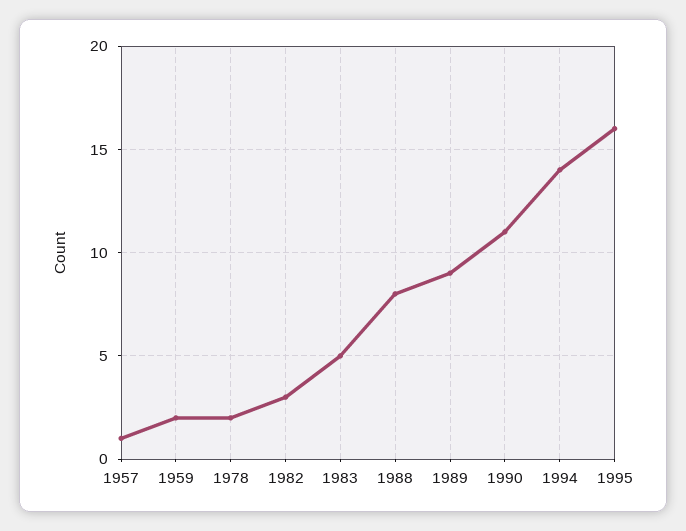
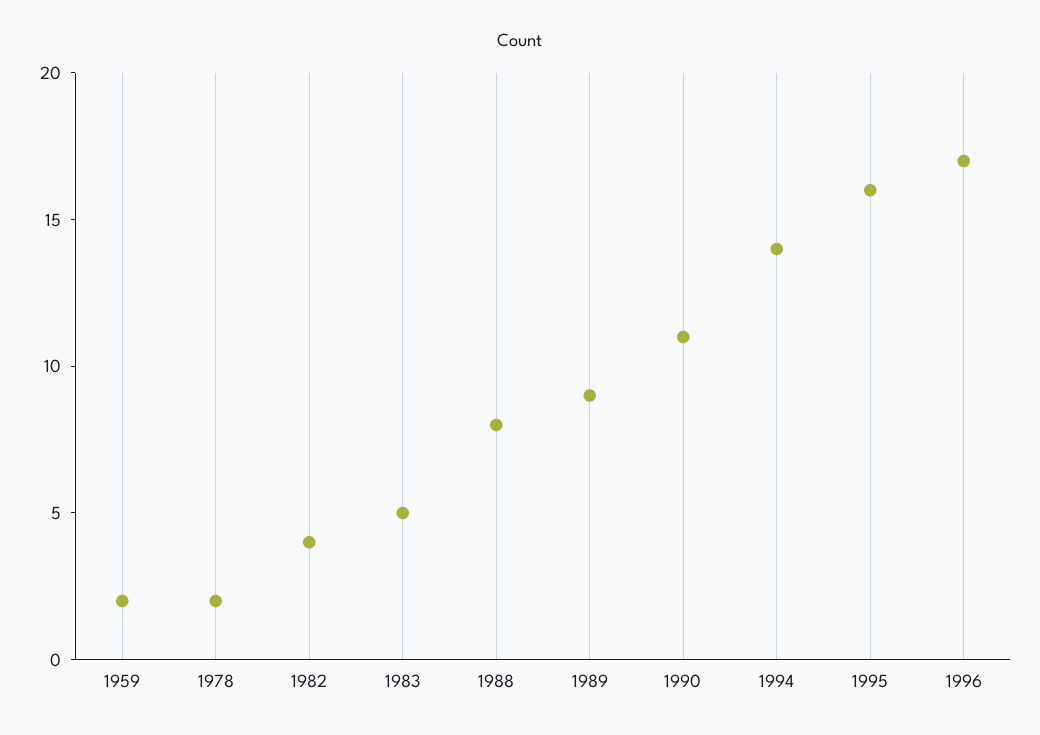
1957: 1 -> none
1982: 3 -> 4
1996: none -> 17

